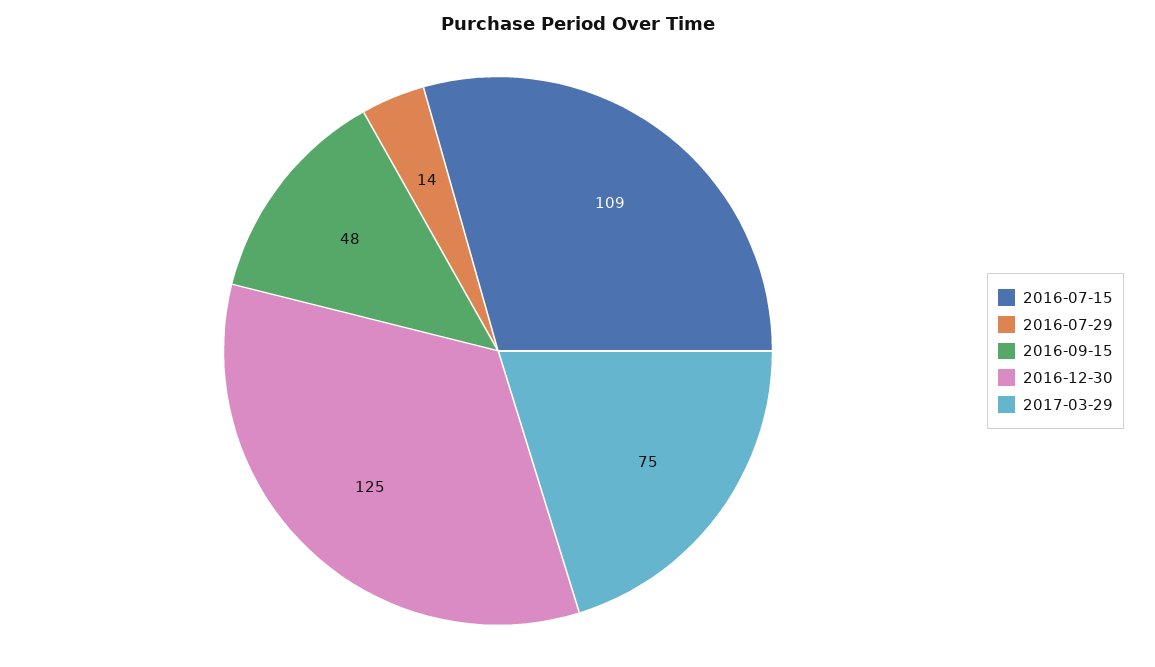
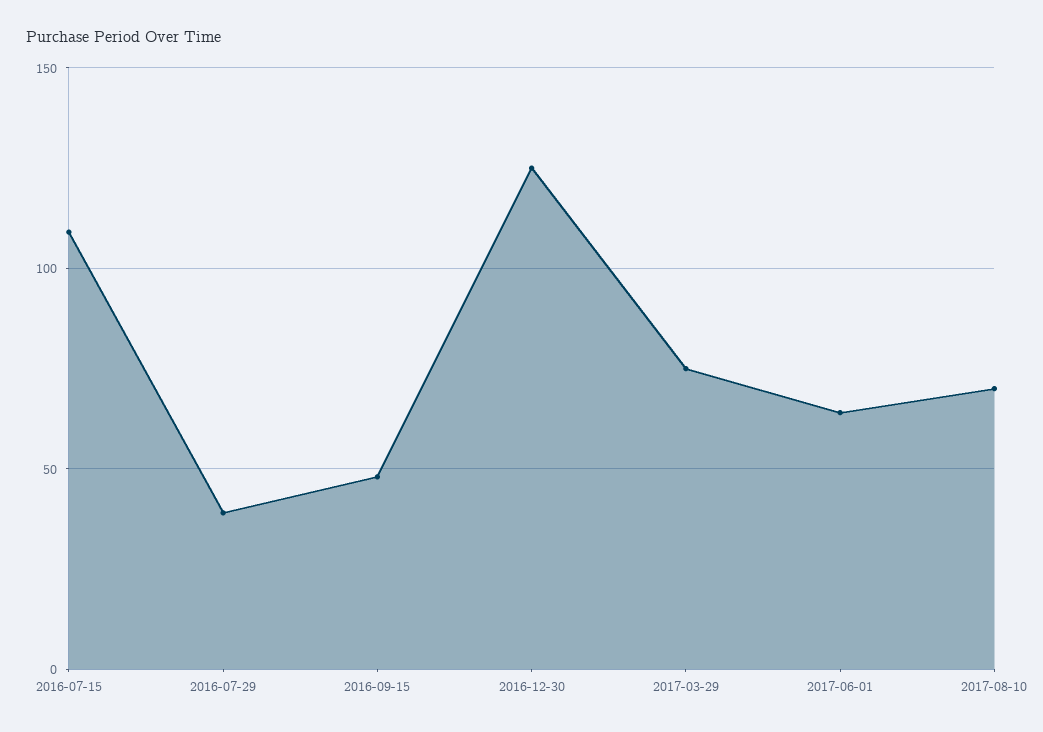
2016-07-29: 14 -> 40
2017-06-01: none -> 65
2017-08-10: none -> 70

